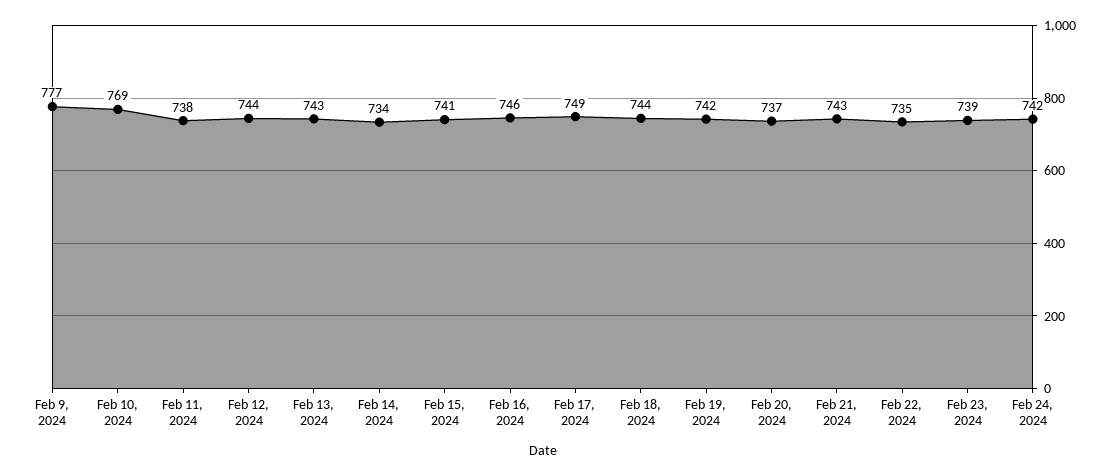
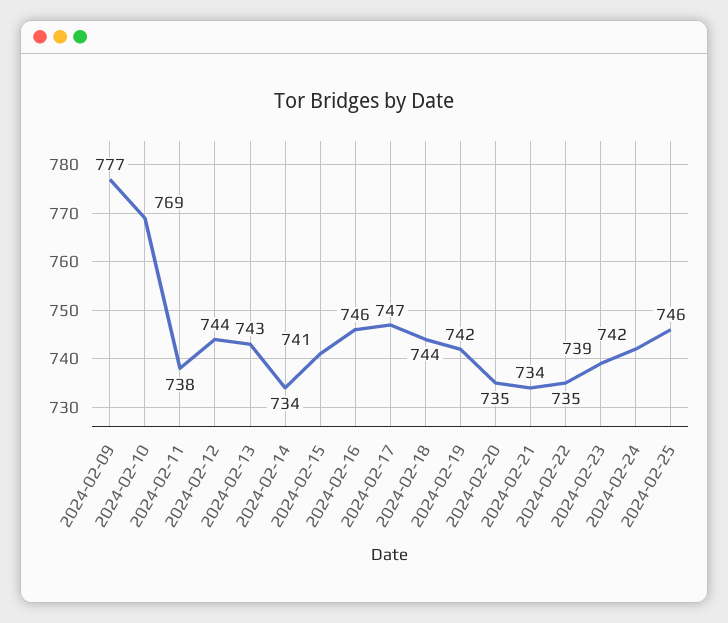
Feb 17, 2024: 749 -> 747
Feb 20, 2024: 737 -> 735
Feb 21, 2024: 743 -> 734
2024-02-25: none -> 746

